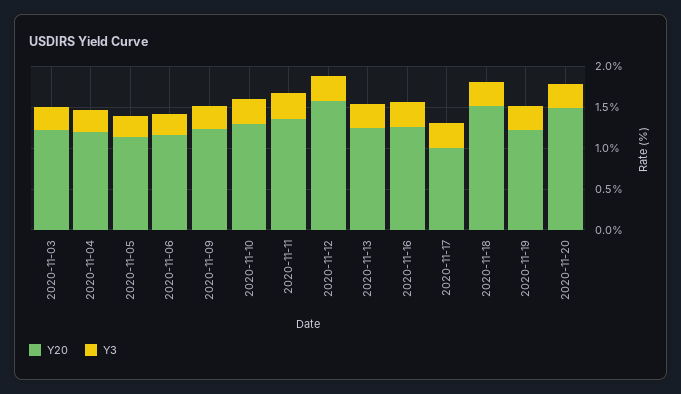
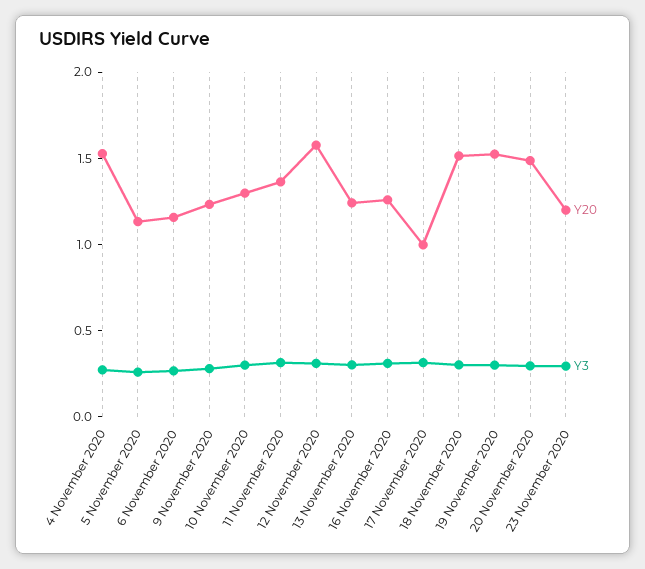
Y20, 2020-11-03: 1.2 -> none
Y3, 2020-11-03: 0.3 -> none
Y20, 2020-11-04: 1.2 -> 1.5
Y20, 2020-11-19: 1.2 -> 1.5
Y20, 23 November 2020: none -> 1.2
Y3, 23 November 2020: none -> 0.3

